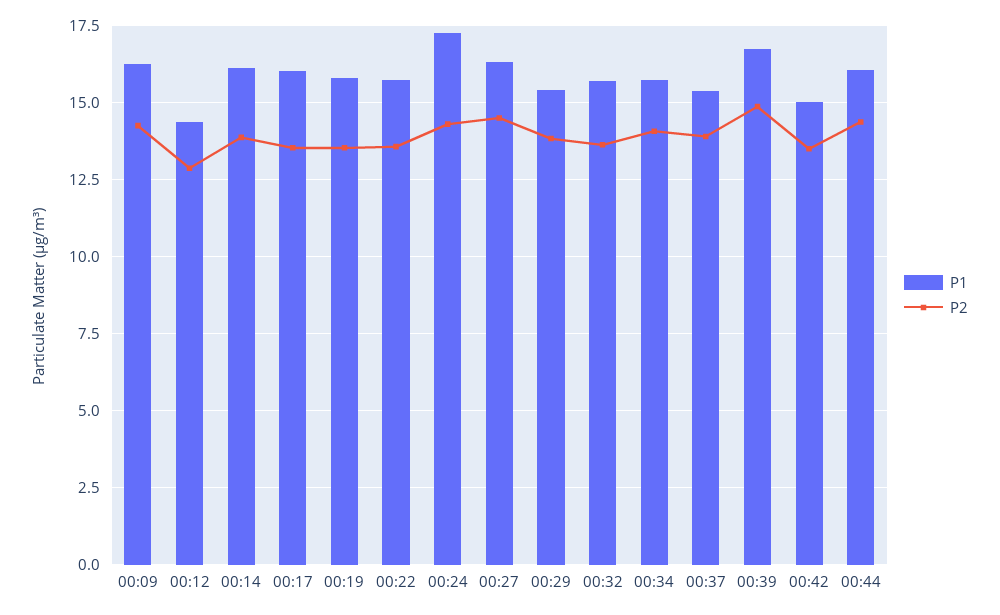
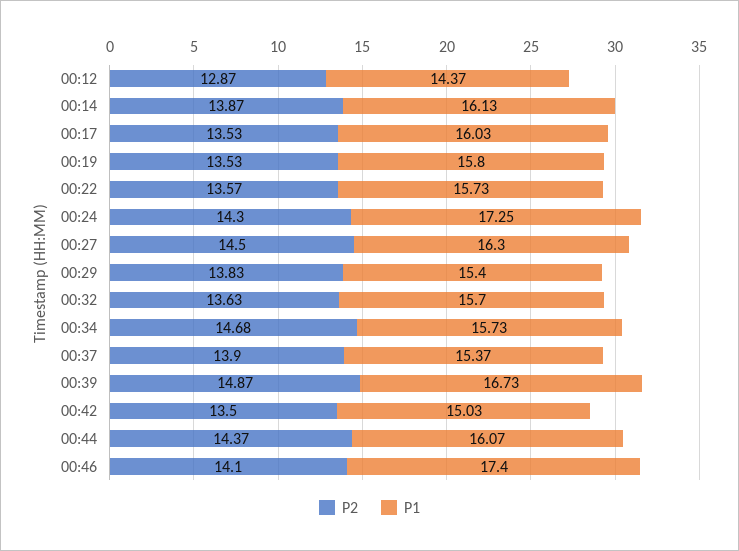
P1, 00:09: 16.25 -> none
P2, 00:09: 14.25 -> none
P2, 00:34: 14 -> 14.68
P2, 00:46: none -> 14.1
P1, 00:46: none -> 17.4

